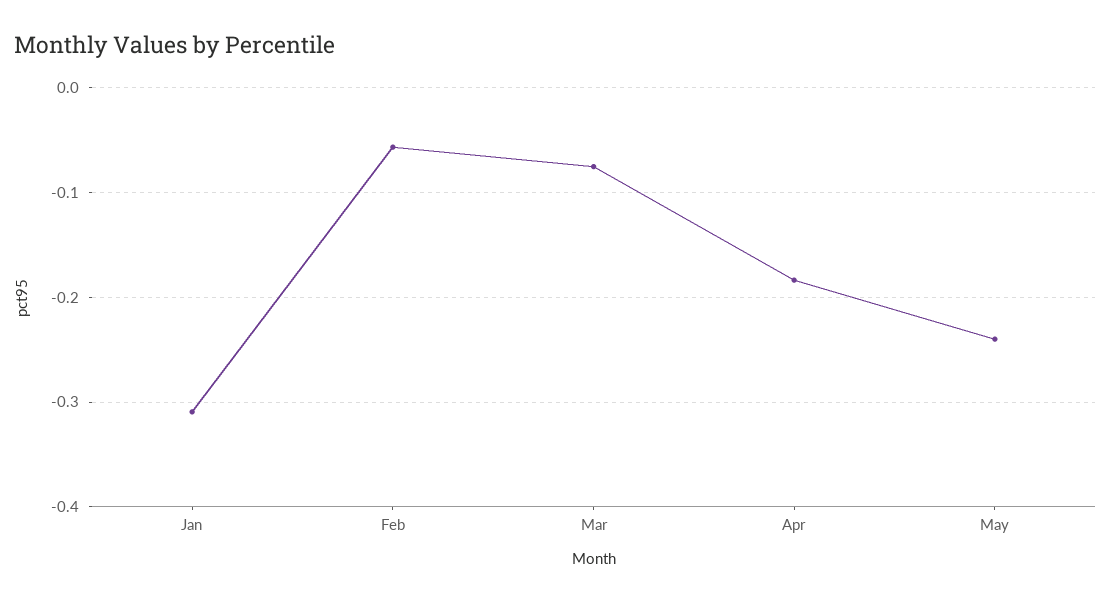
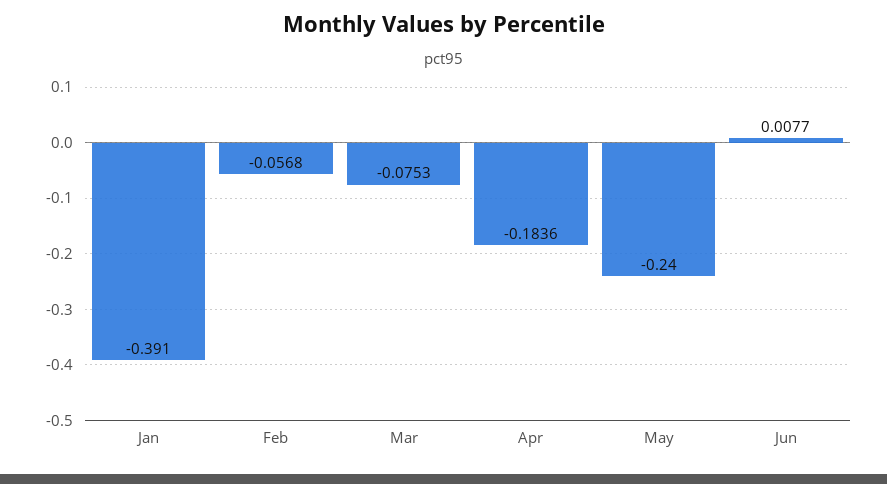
Jan: -0.31 -> -0.391
Jun: none -> 0.0077

